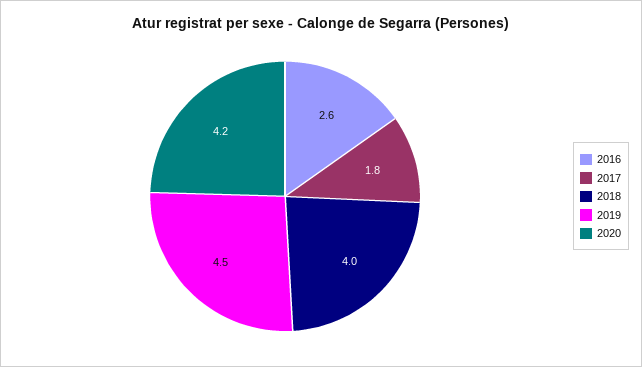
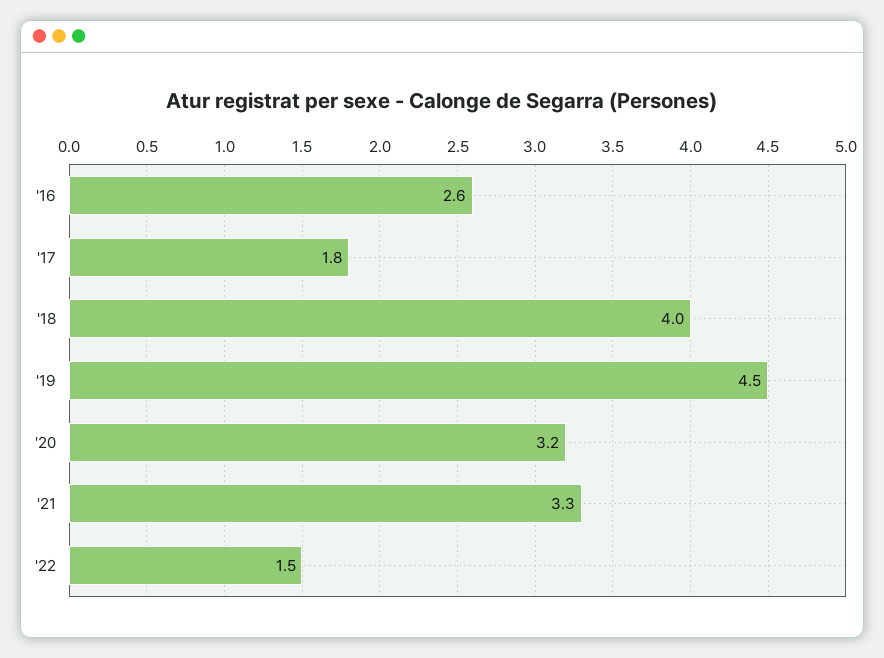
2020: 4.2 -> 3.2
'21: none -> 3.3
'22: none -> 1.5

